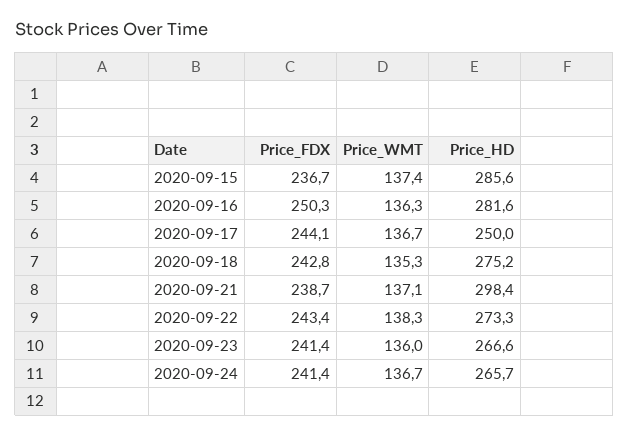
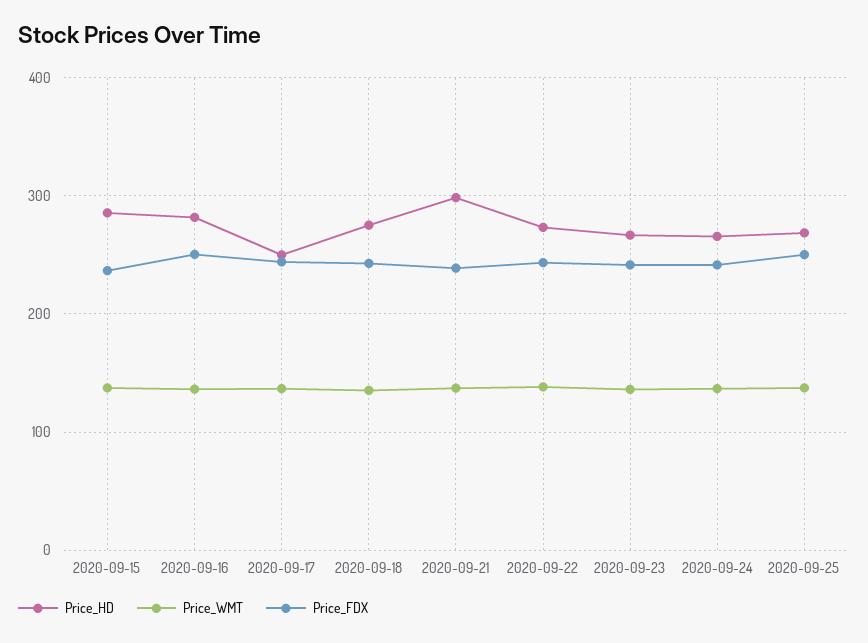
Price_HD, 2020-09-25: none -> 270
Price_WMT, 2020-09-25: none -> 140
Price_FDX, 2020-09-25: none -> 250

